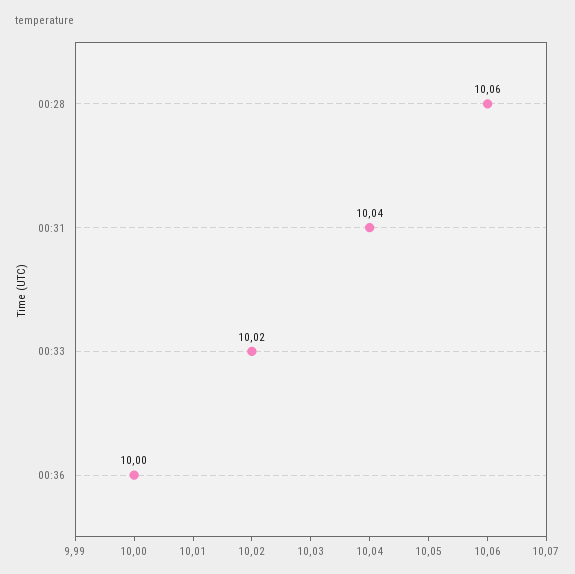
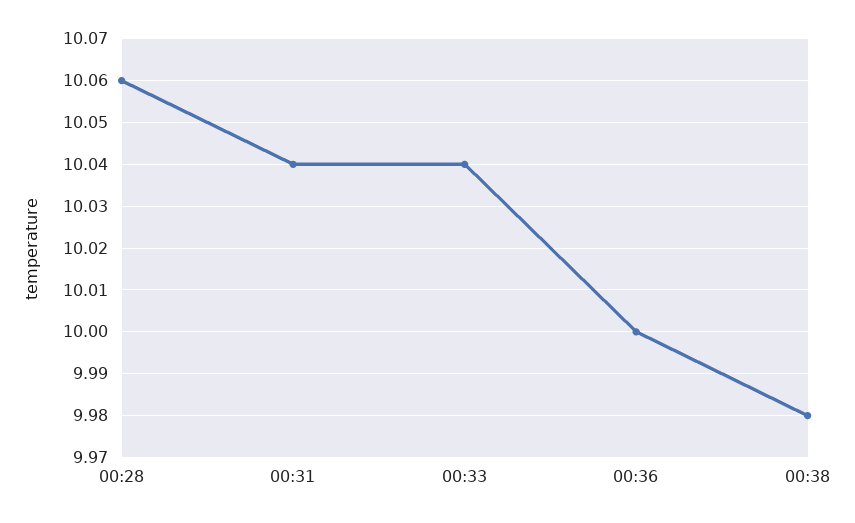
00:33: 10.02 -> 10.04
00:38: none -> 9.98

